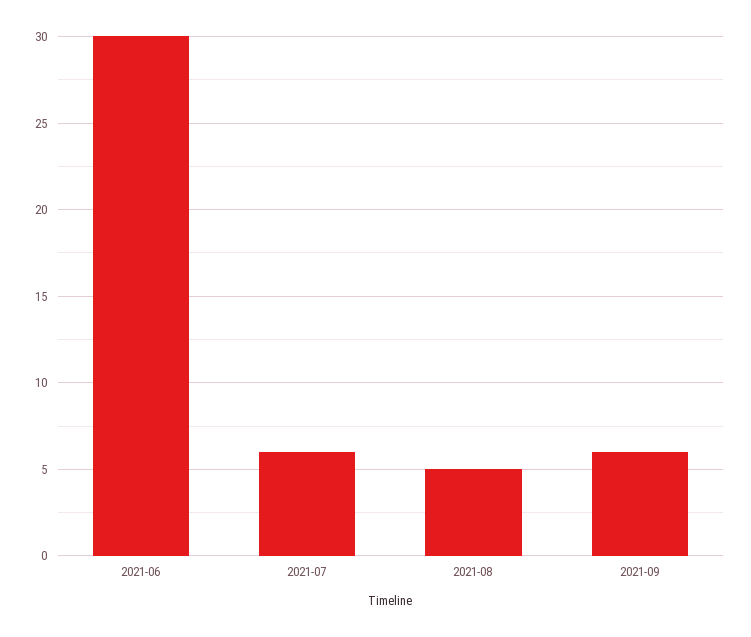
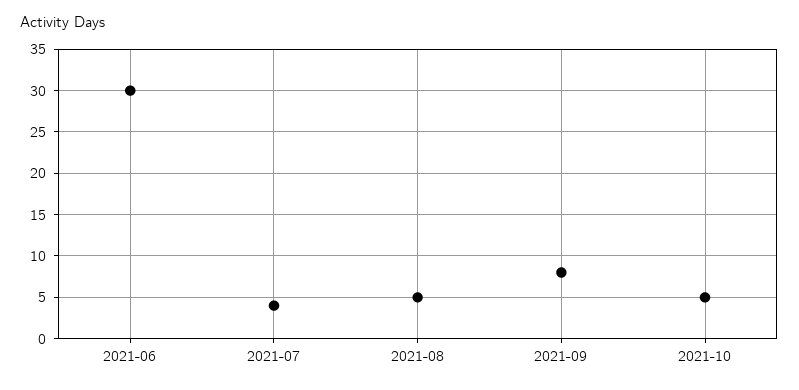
2021-07: 6 -> 4
2021-09: 6 -> 8
2021-10: none -> 5

